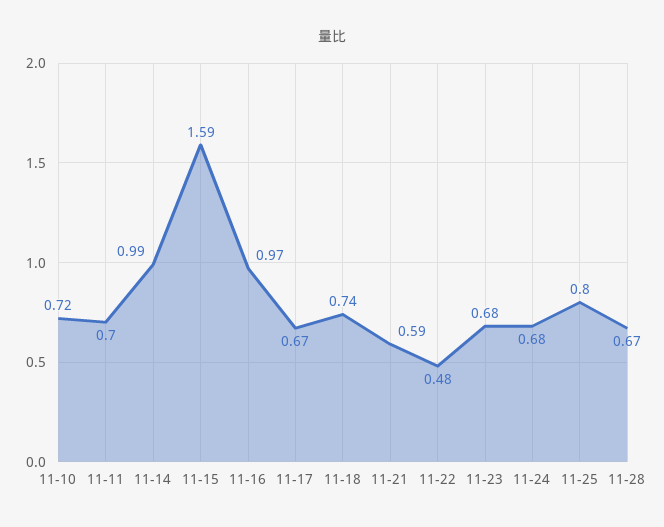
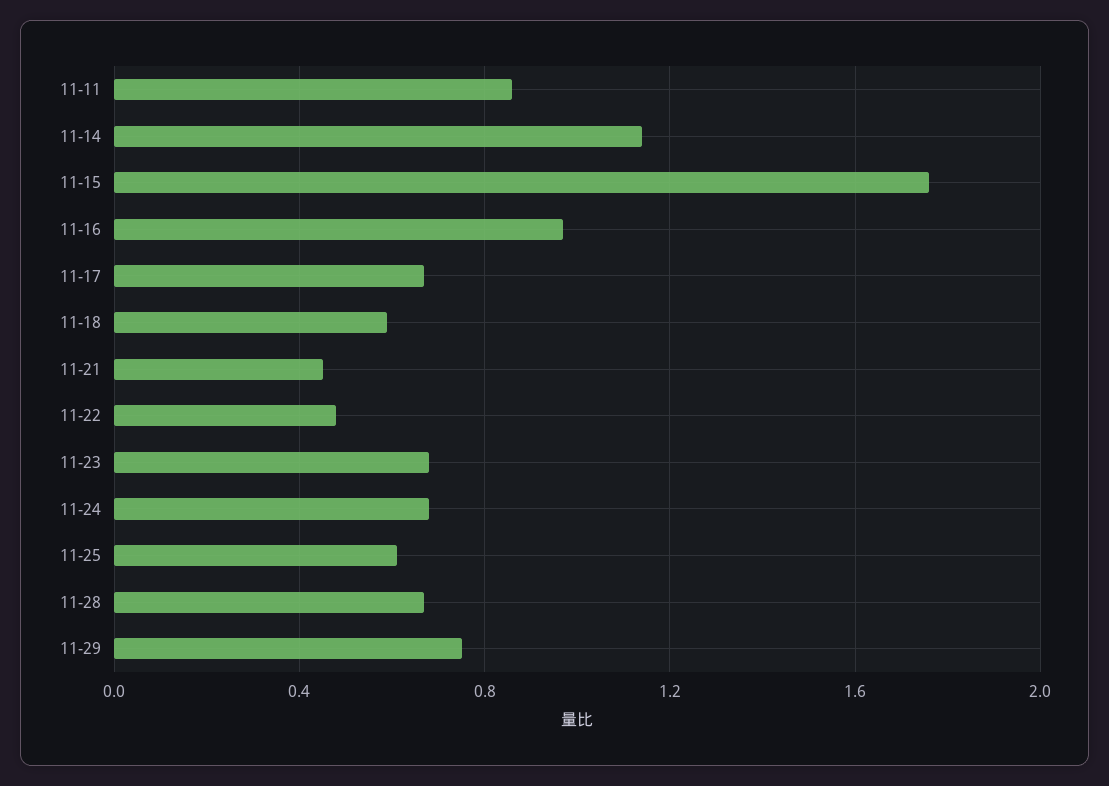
11-10: 0.72 -> none
11-11: 0.7 -> 0.85
11-14: 0.99 -> 1.15
11-15: 1.59 -> 1.75
11-18: 0.74 -> 0.6
11-21: 0.59 -> 0.45
11-25: 0.8 -> 0.6
11-29: none -> 0.75

